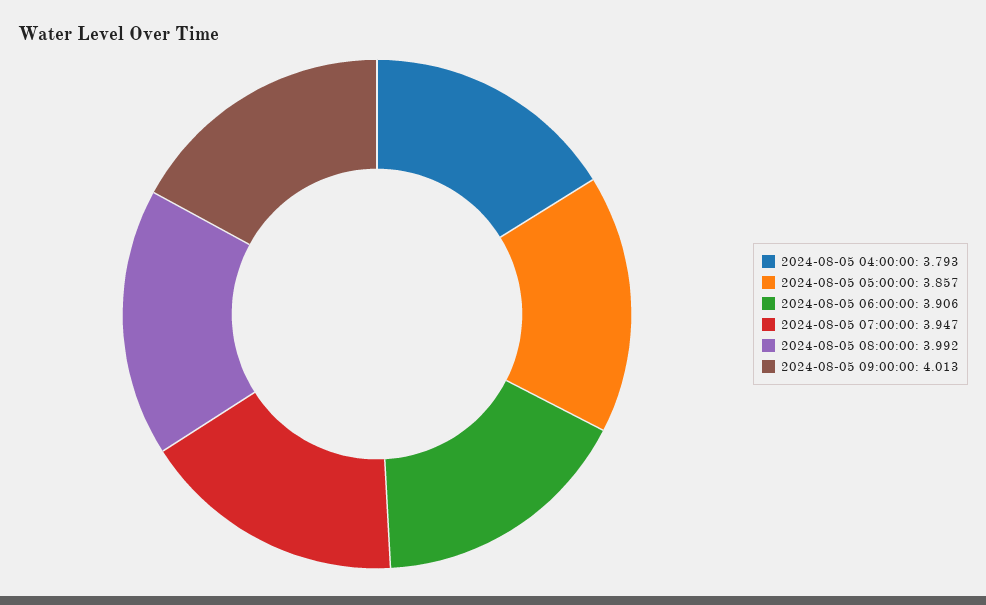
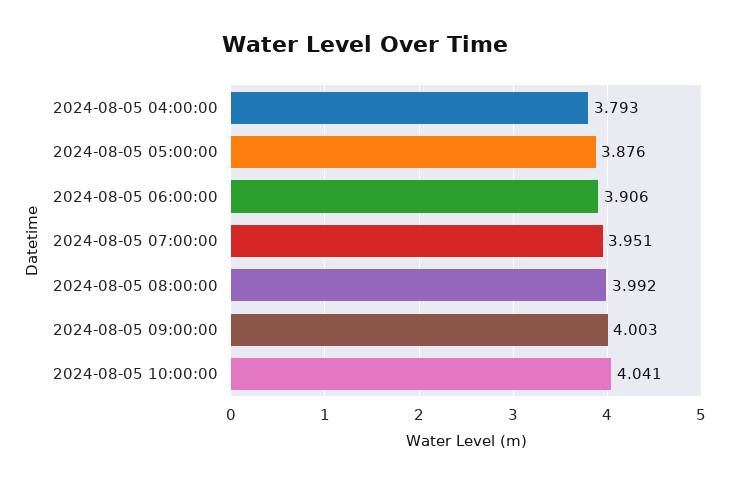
2024-08-05 05:00:00: 3.857 -> 3.876
2024-08-05 07:00:00: 3.947 -> 3.951
2024-08-05 09:00:00: 4.013 -> 4.003
2024-08-05 10:00:00: none -> 4.041

